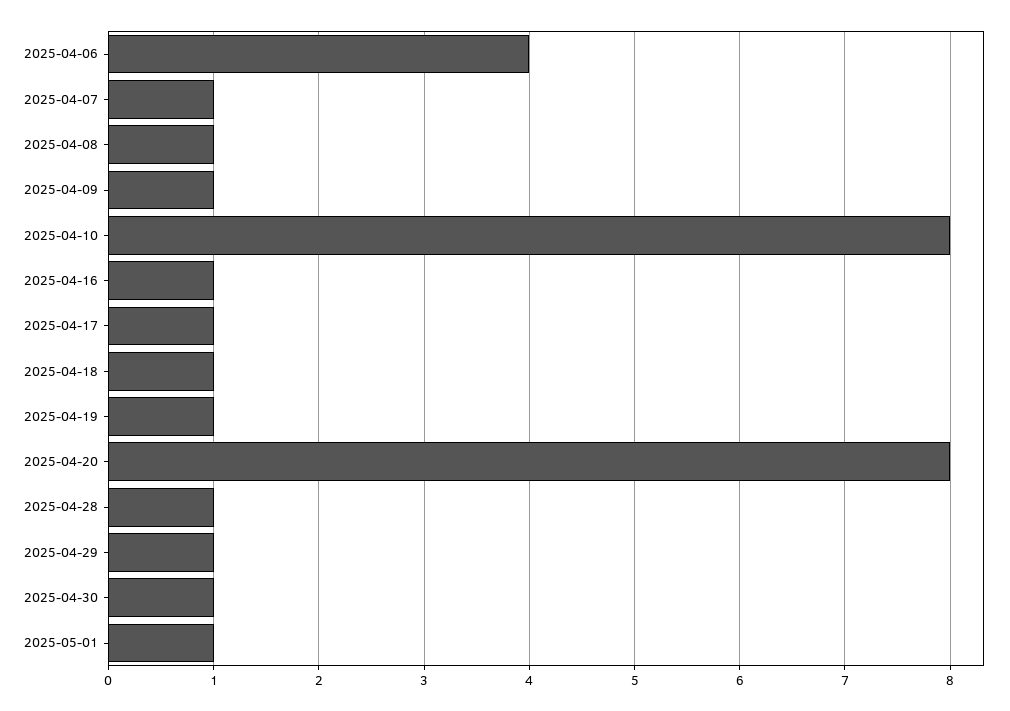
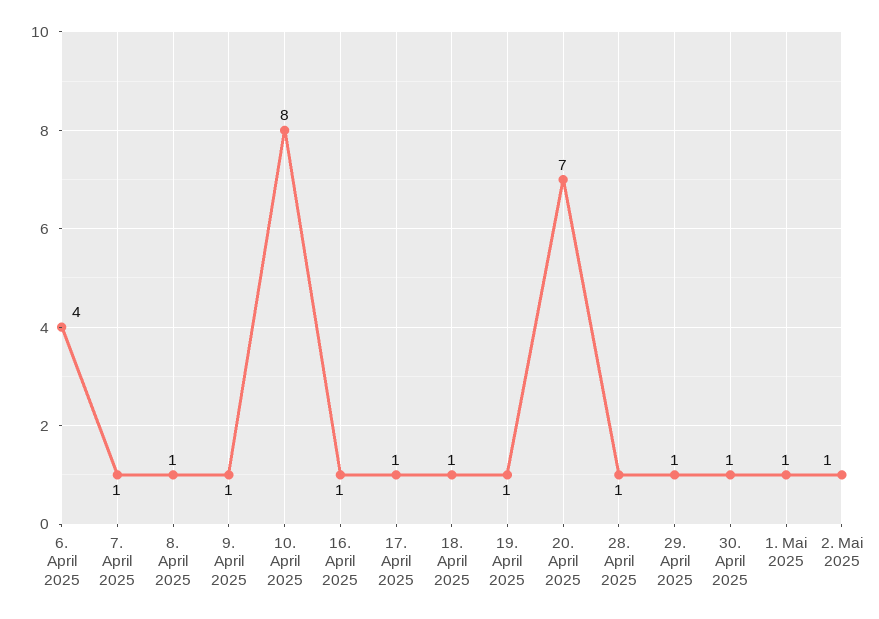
2025-04-20: 8 -> 7
2. Mai 2025: none -> 1

